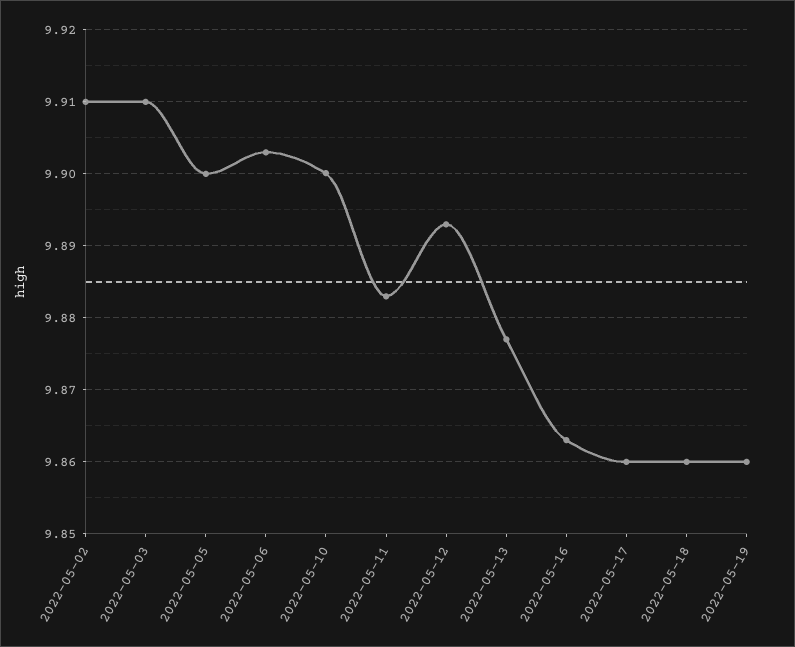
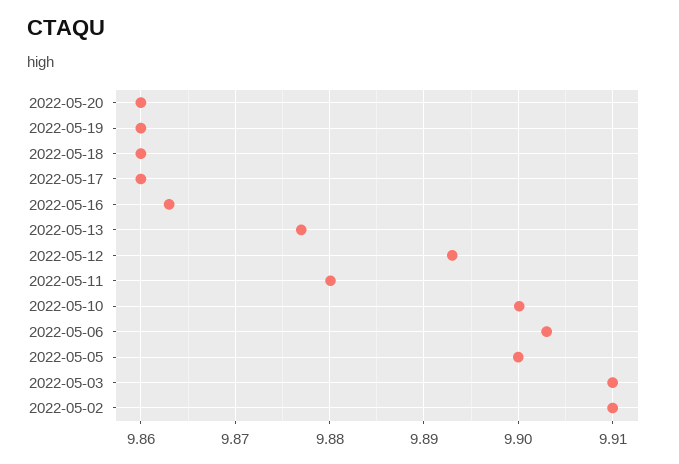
2022-05-11: 9.883 -> 9.88
2022-05-20: none -> 9.86

